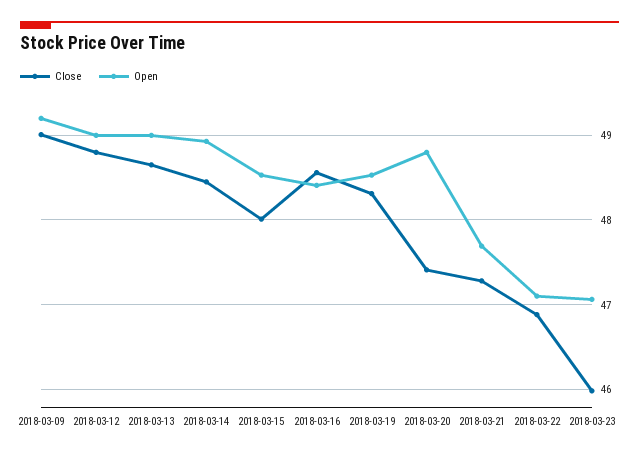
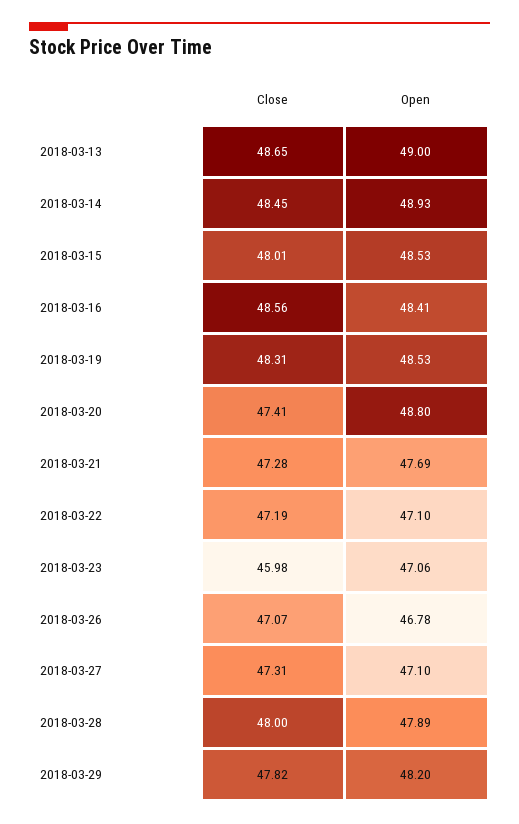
Close, 2018-03-09: 49 -> none
Open, 2018-03-09: 49.2 -> none
Close, 2018-03-12: 48.8 -> none
Open, 2018-03-12: 49 -> none
Close, 2018-03-22: 46.9 -> 47.19
Close, 2018-03-26: none -> 47.07
Open, 2018-03-26: none -> 46.78
Close, 2018-03-27: none -> 47.31
Open, 2018-03-27: none -> 47.1
Close, 2018-03-28: none -> 48
Open, 2018-03-28: none -> 47.89
Close, 2018-03-29: none -> 47.82
Open, 2018-03-29: none -> 48.2

